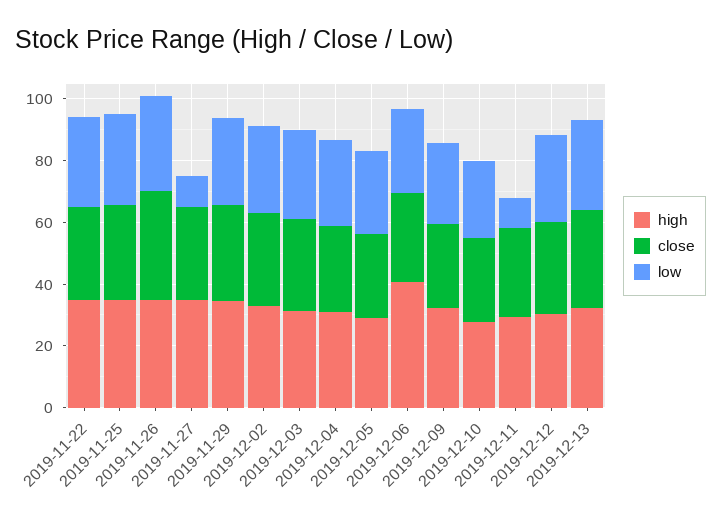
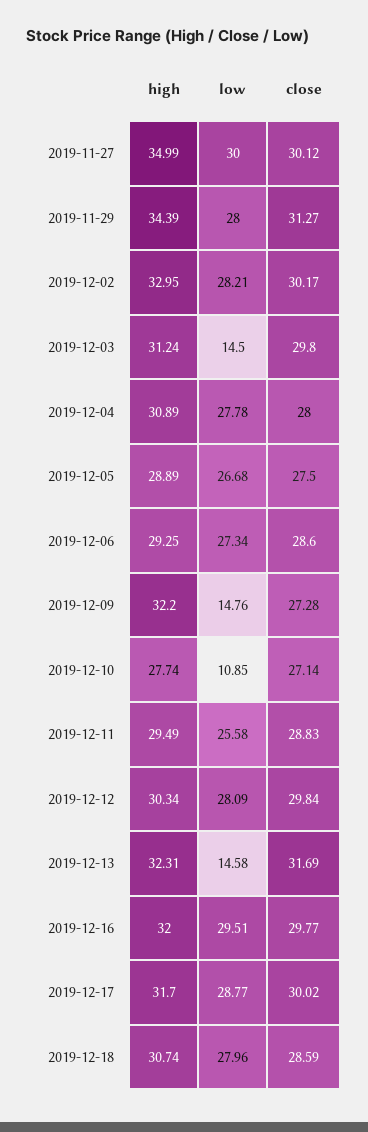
high, 2019-11-22: 35 -> none
close, 2019-11-22: 30 -> none
low, 2019-11-22: 30 -> none
high, 2019-11-25: 35 -> none
close, 2019-11-25: 30 -> none
low, 2019-11-25: 30 -> none
high, 2019-11-26: 35 -> none
close, 2019-11-26: 35 -> none
low, 2019-11-26: 30 -> none
low, 2019-11-27: 10 -> 30
low, 2019-12-03: 30 -> 14.5
high, 2019-12-06: 40 -> 29.25
low, 2019-12-09: 25 -> 14.76
low, 2019-12-10: 25 -> 10.85
low, 2019-12-11: 10 -> 25.58
low, 2019-12-13: 30 -> 14.58
high, 2019-12-16: none -> 32
low, 2019-12-16: none -> 29.51
close, 2019-12-16: none -> 29.77
high, 2019-12-17: none -> 31.7
low, 2019-12-17: none -> 28.77
close, 2019-12-17: none -> 30.02
high, 2019-12-18: none -> 30.74
low, 2019-12-18: none -> 27.96
close, 2019-12-18: none -> 28.59

